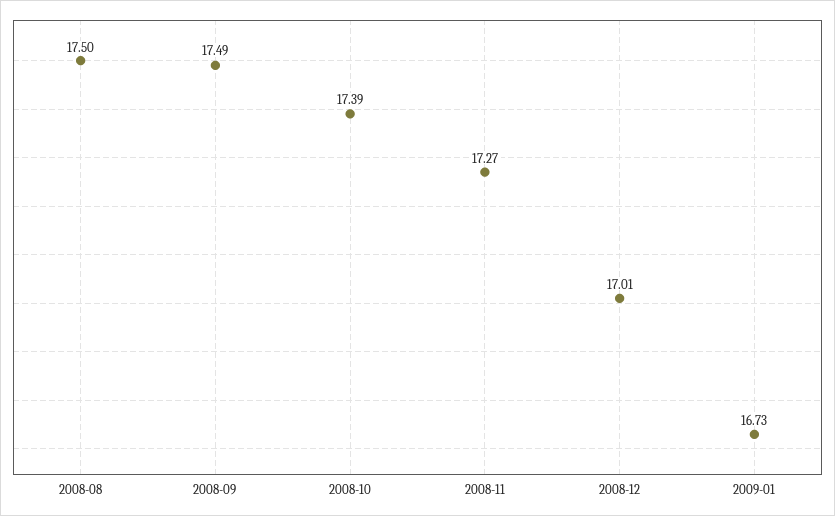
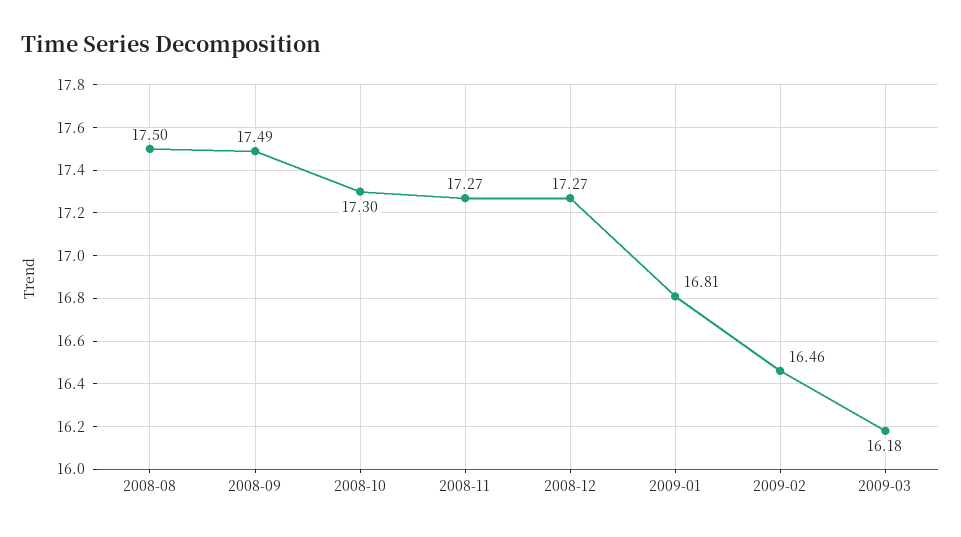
2008-10: 17.39 -> 17.3
2008-12: 17.01 -> 17.27
2009-01: 16.73 -> 16.81
2009-02: none -> 16.46
2009-03: none -> 16.18

